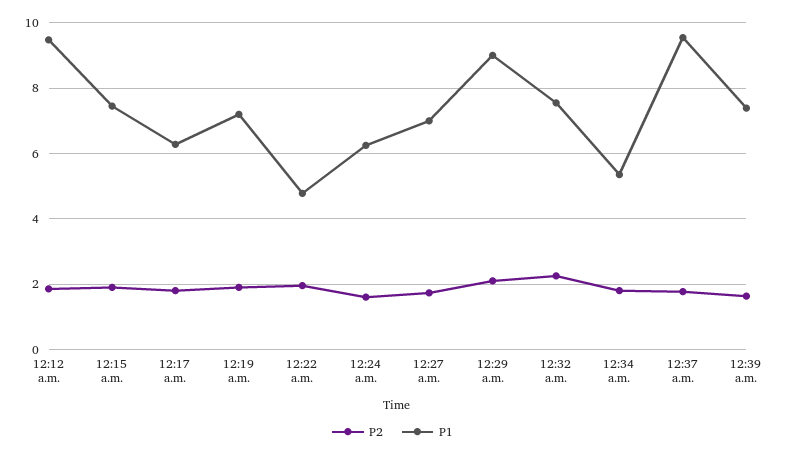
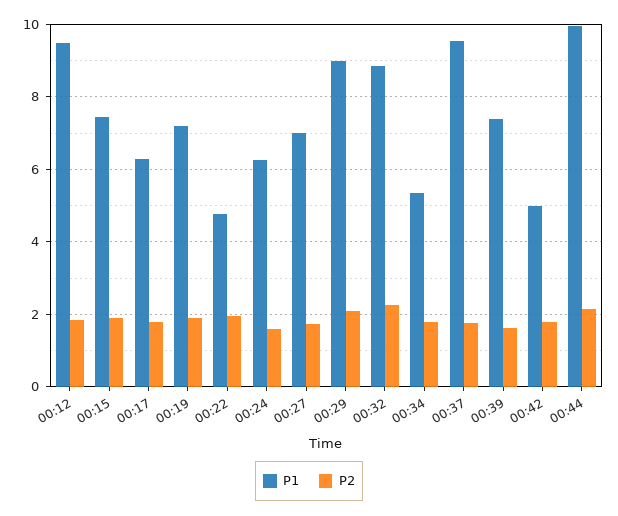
P1, 12:32 a.m.: 7.6 -> 8.8
P1, 00:42: none -> 5
P2, 00:42: none -> 1.8
P1, 00:44: none -> 10
P2, 00:44: none -> 2.2

